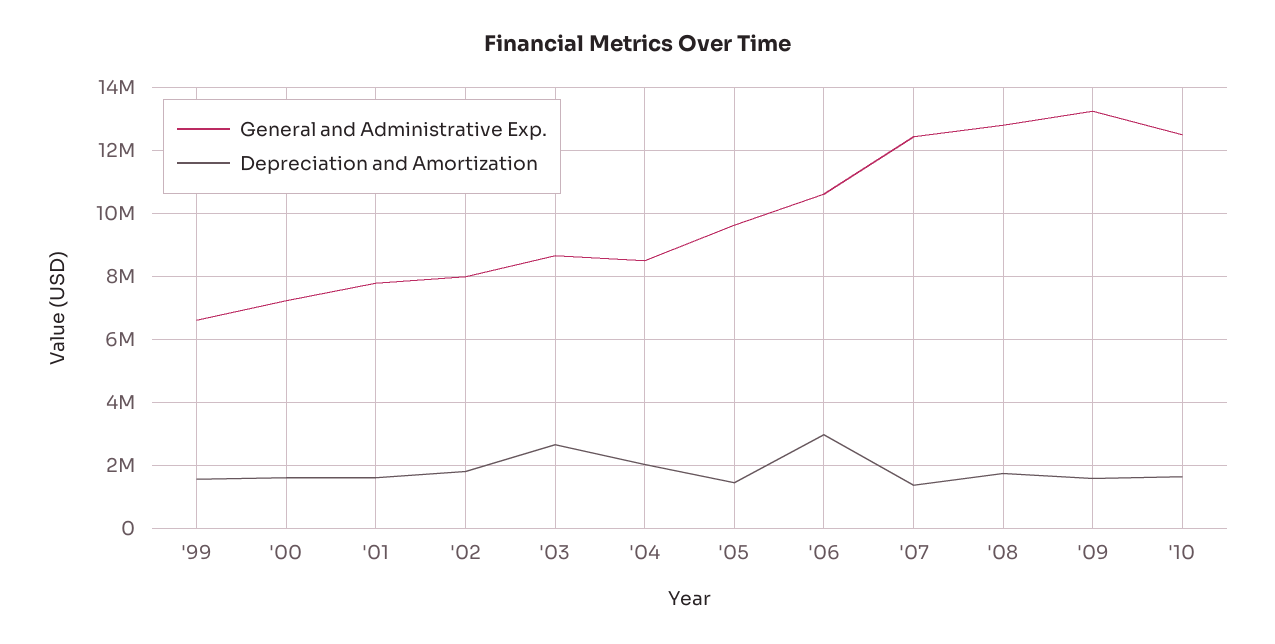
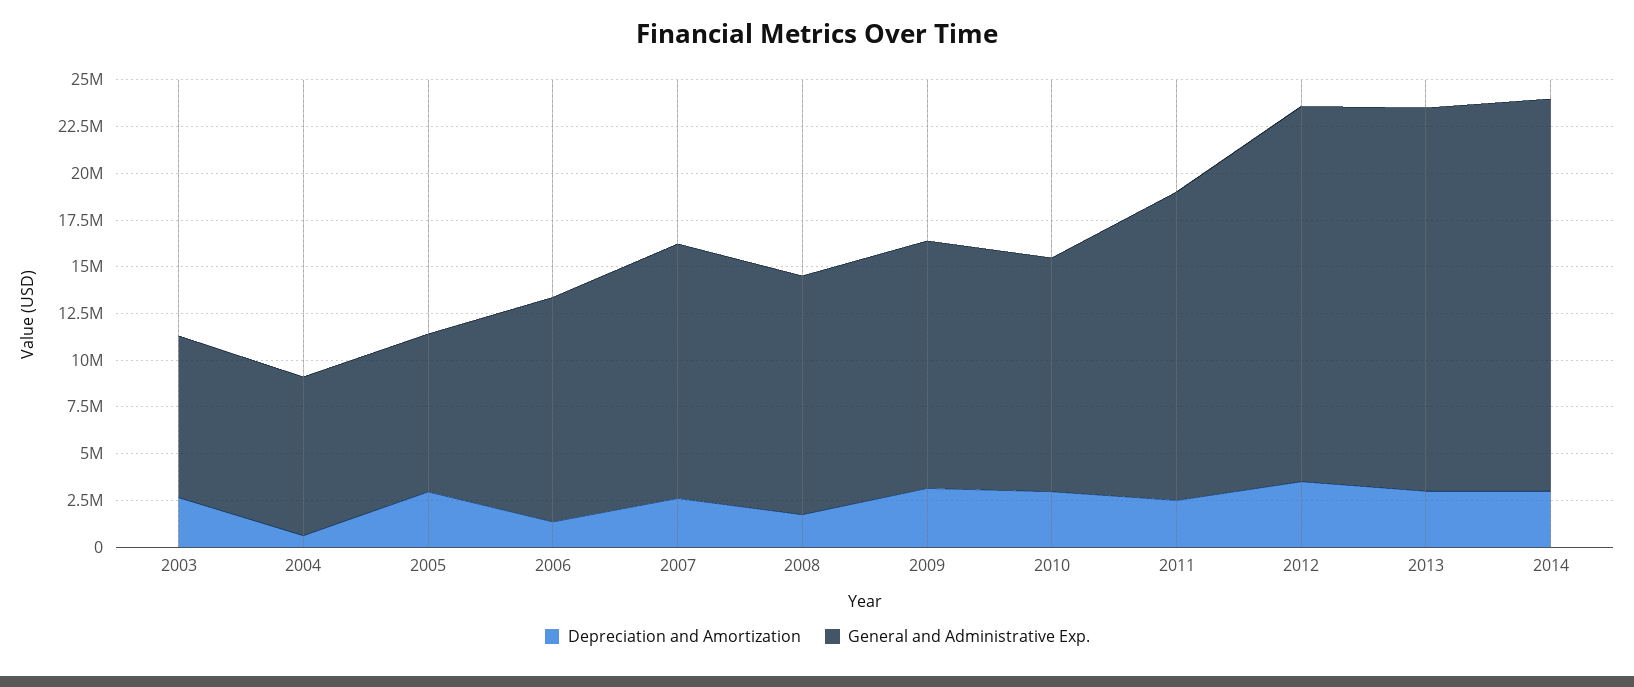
General and Administrative Exp., '99: 6600000 -> none
Depreciation and Amortization, '99: 1600000 -> none
General and Administrative Exp., '00: 7200000 -> none
Depreciation and Amortization, '00: 1600000 -> none
General and Administrative Exp., '01: 7800000 -> none
Depreciation and Amortization, '01: 1600000 -> none
General and Administrative Exp., '02: 8000000 -> none
Depreciation and Amortization, '02: 1800000 -> none
Depreciation and Amortization, '04: 2000000 -> 500000
General and Administrative Exp., '05: 9600000 -> 8500000
Depreciation and Amortization, '05: 1400000 -> 3000000
General and Administrative Exp., '06: 10600000 -> 12000000
Depreciation and Amortization, '06: 3000000 -> 1500000
General and Administrative Exp., '07: 12400000 -> 13500000
Depreciation and Amortization, '07: 1400000 -> 2500000
Depreciation and Amortization, '09: 1600000 -> 3000000
Depreciation and Amortization, '10: 1600000 -> 3000000
Depreciation and Amortization, 2011: none -> 2500000
General and Administrative Exp., 2011: none -> 16500000
Depreciation and Amortization, 2012: none -> 3500000
General and Administrative Exp., 2012: none -> 20000000
Depreciation and Amortization, 2013: none -> 3000000
General and Administrative Exp., 2013: none -> 20500000
Depreciation and Amortization, 2014: none -> 3000000
General and Administrative Exp., 2014: none -> 21000000

